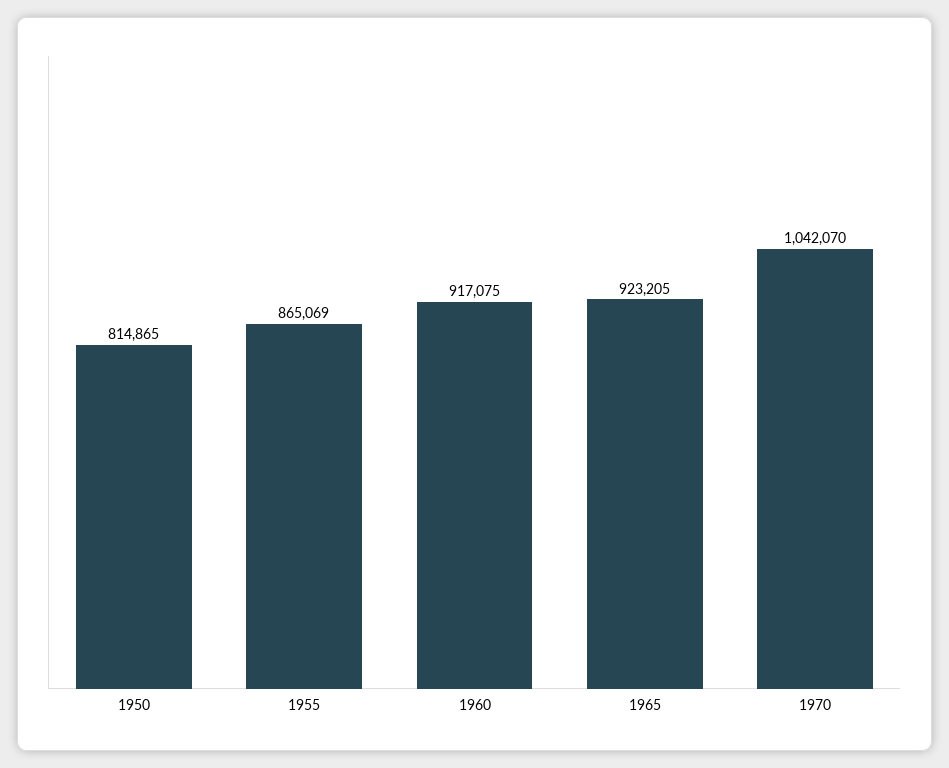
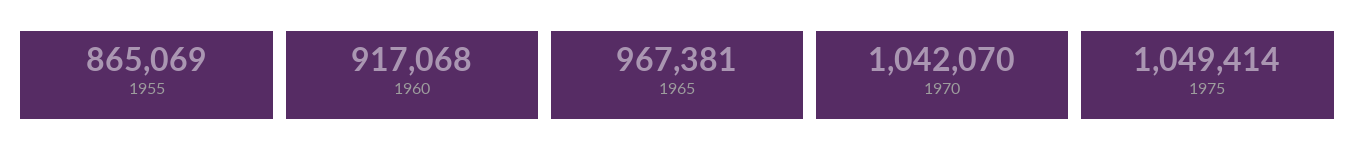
1950: 814865 -> none
1960: 917075 -> 917068
1965: 923205 -> 967381
1975: none -> 1049414

